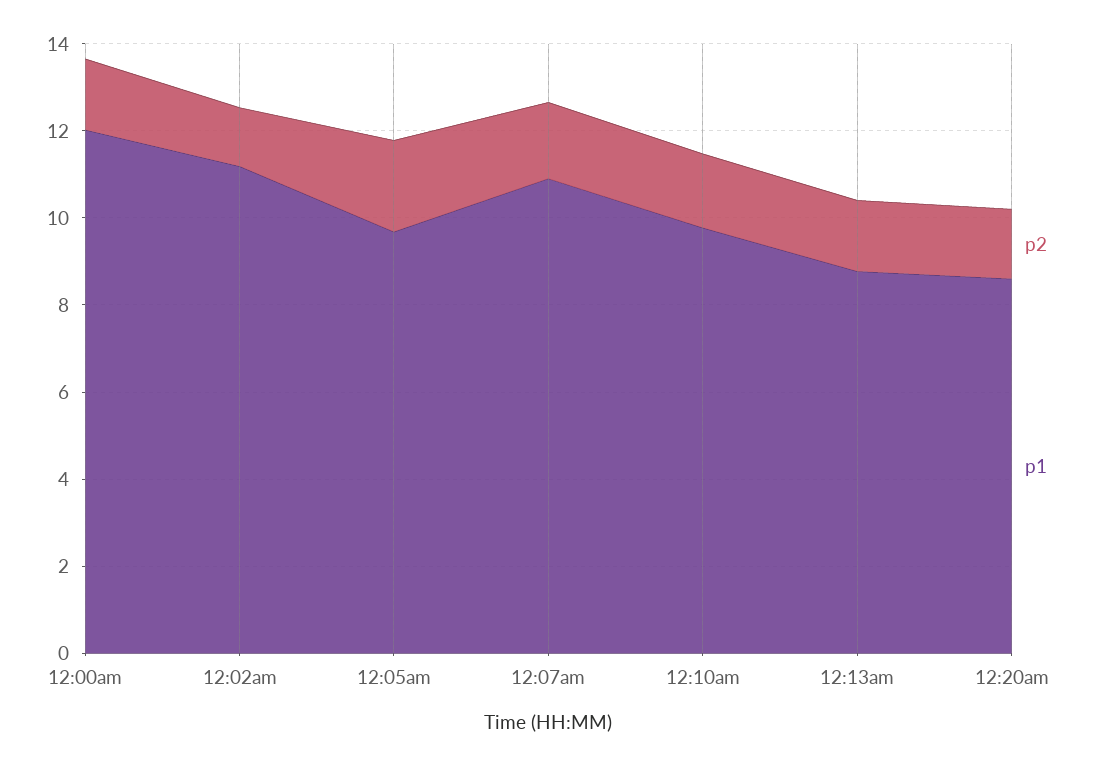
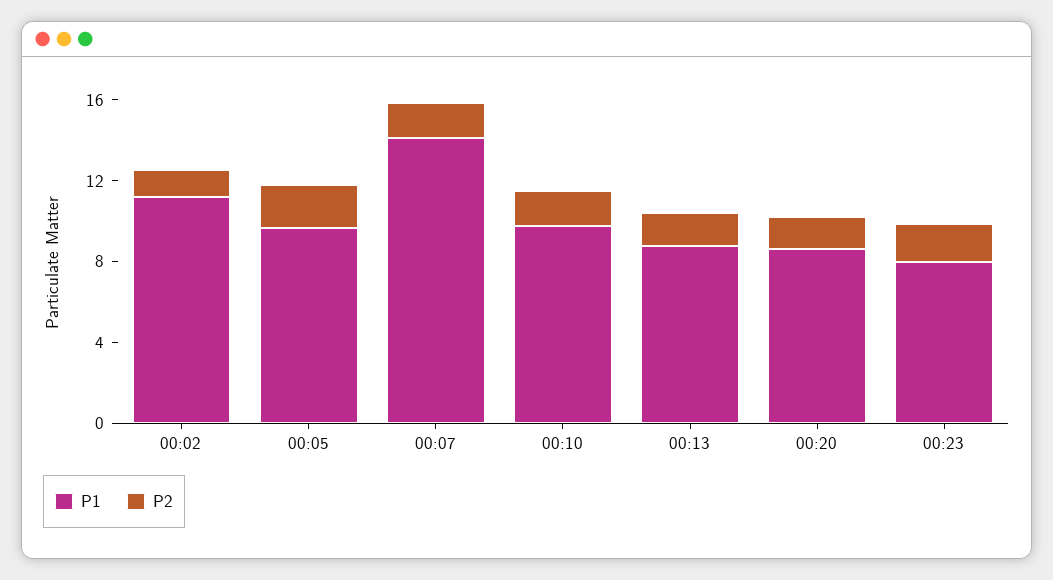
p2, 12:00am: 1.5 -> none
p1, 12:00am: 12 -> none
p1, 12:07am: 11 -> 14
p1, 00:23: none -> 8
p2, 00:23: none -> 2

